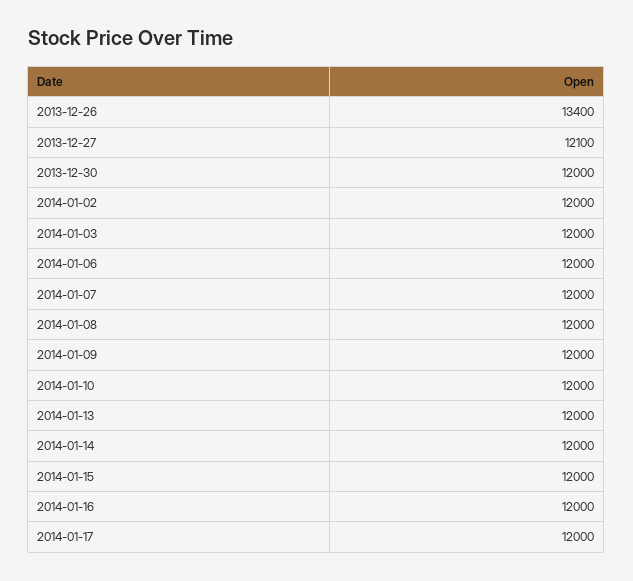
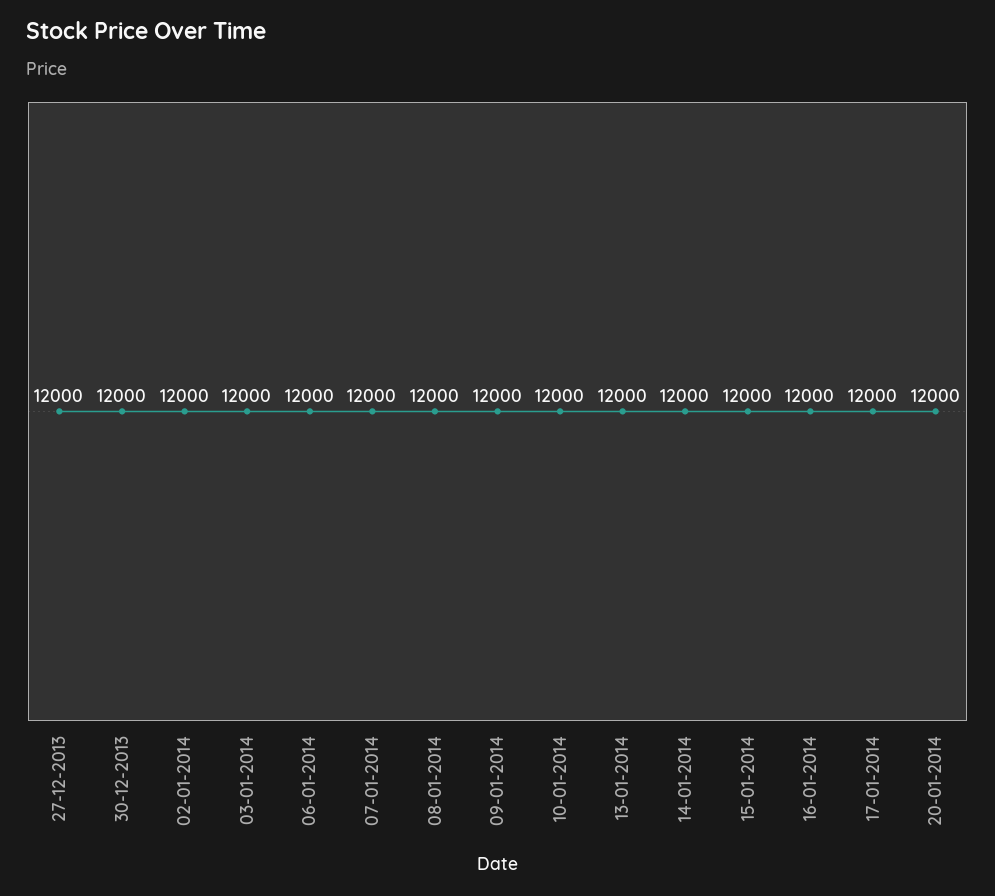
2013-12-26: 13400 -> none
2013-12-27: 12100 -> 12000
20-01-2014: none -> 12000

